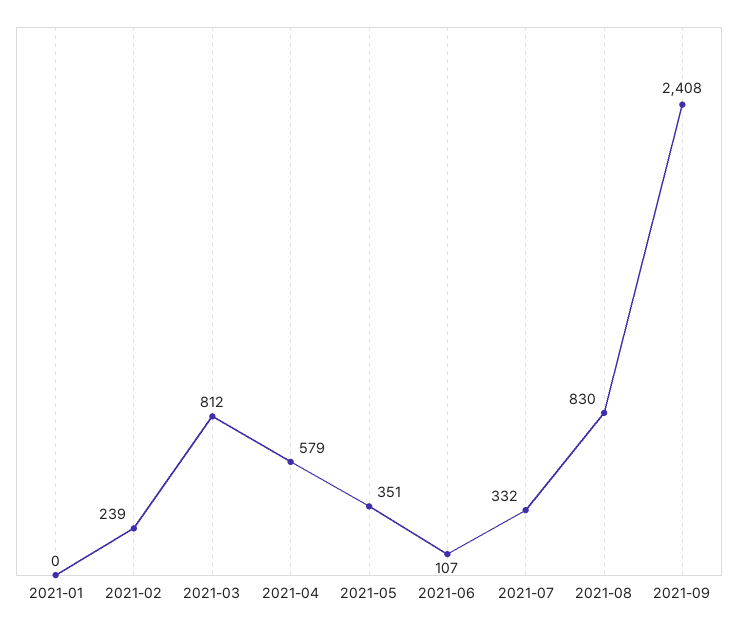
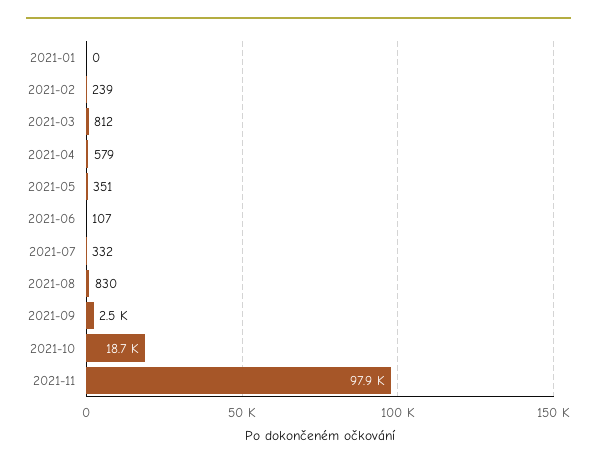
2021-09: 2408 -> 2500
2021-10: none -> 18700
2021-11: none -> 97900

